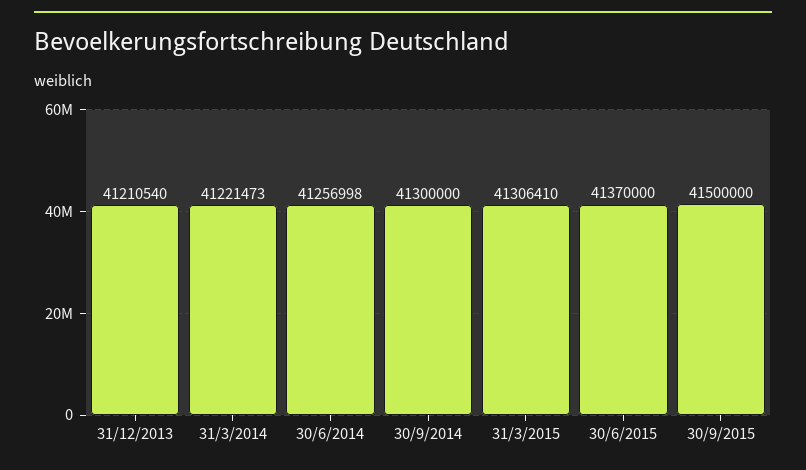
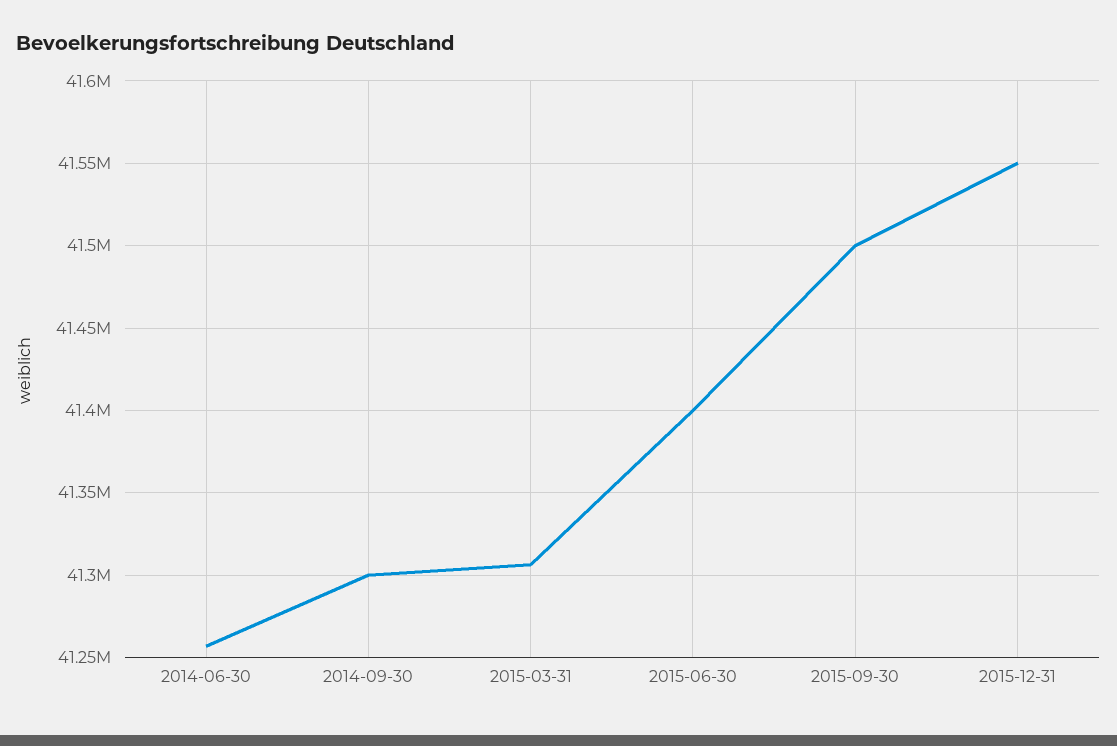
31/12/2013: 41210540 -> none
31/3/2014: 41221473 -> none
30/6/2015: 41370000 -> 41400000
2015-12-31: none -> 41550000

